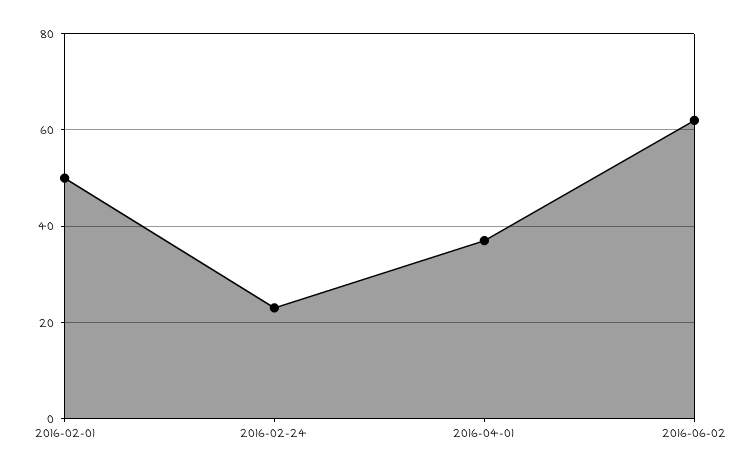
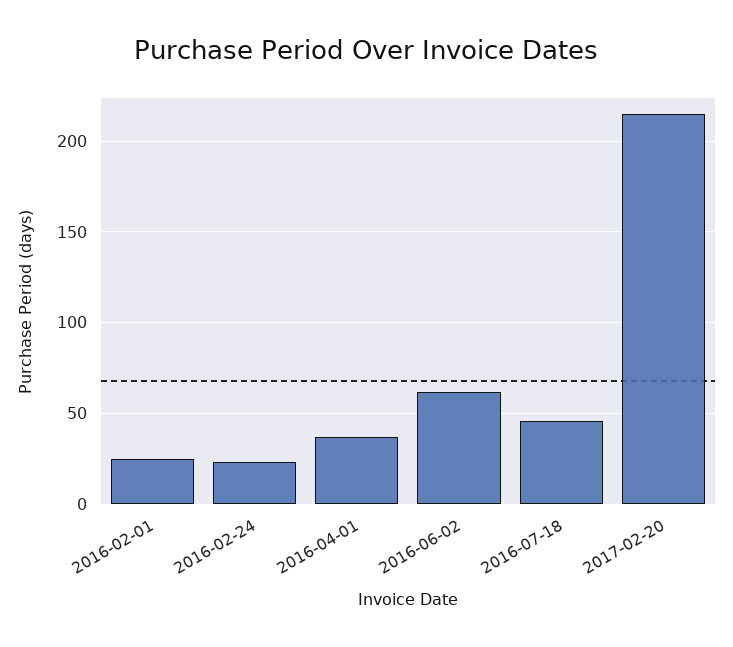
2016-02-01: 50 -> 25
2016-07-18: none -> 45
2017-02-20: none -> 215

